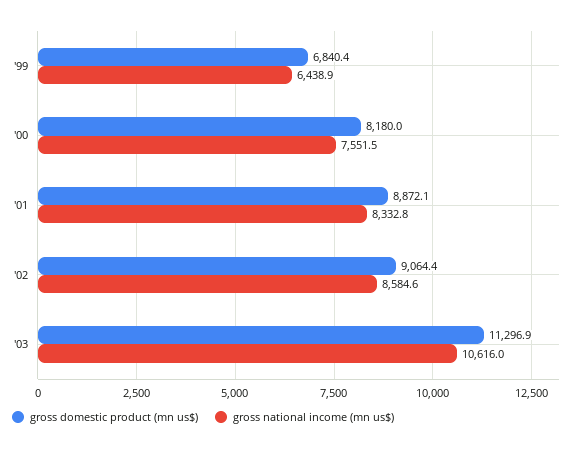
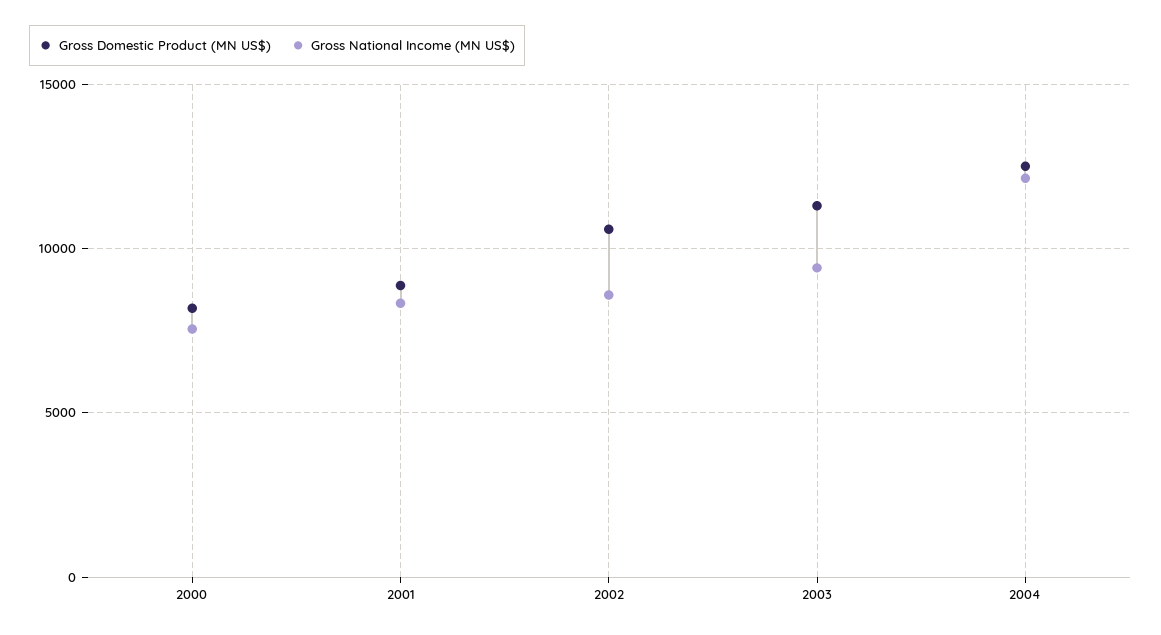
gross domestic product (mn us$), '99: 6840.4 -> none
gross national income (mn us$), '99: 6438.9 -> none
gross domestic product (mn us$), '02: 9064.4 -> 10500
gross national income (mn us$), '03: 10616 -> 9500
gross domestic product (mn us$), 2004: none -> 12500
gross national income (mn us$), 2004: none -> 12000

